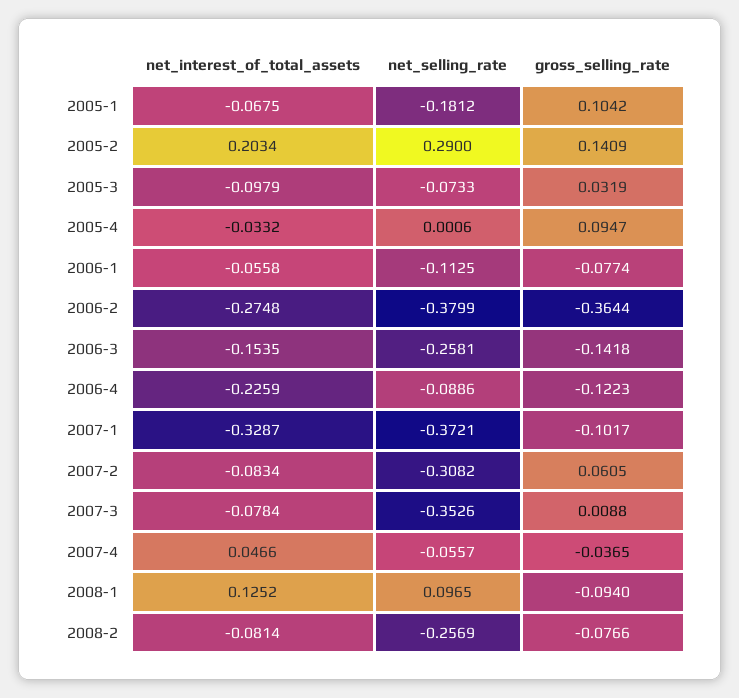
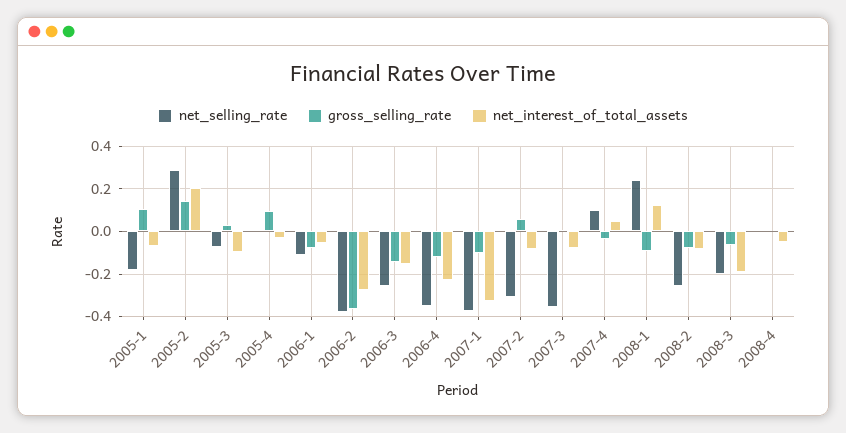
net_selling_rate, 2006-4: -0.0886 -> -0.35
net_selling_rate, 2007-4: -0.0557 -> 0.1
net_selling_rate, 2008-1: 0.0965 -> 0.25
net_selling_rate, 2008-3: none -> -0.2
gross_selling_rate, 2008-3: none -> -0.05
net_interest_of_total_assets, 2008-3: none -> -0.2
net_selling_rate, 2008-4: none -> 0
gross_selling_rate, 2008-4: none -> 0
net_interest_of_total_assets, 2008-4: none -> -0.05

